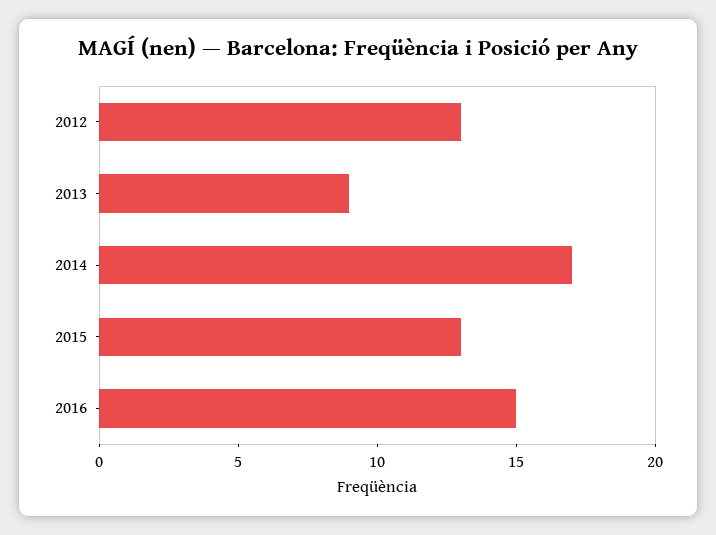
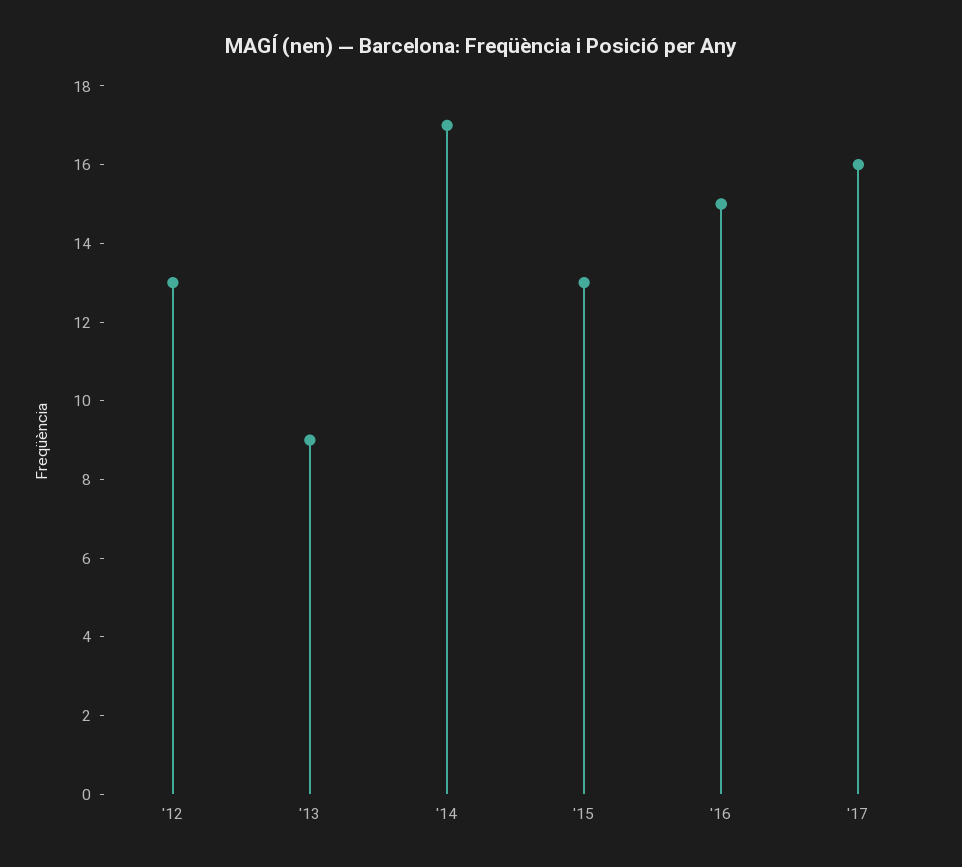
'17: none -> 16

